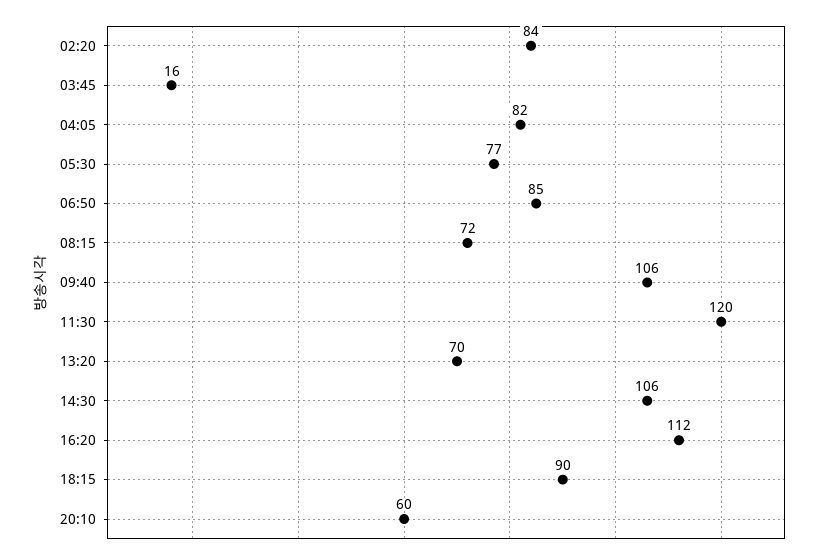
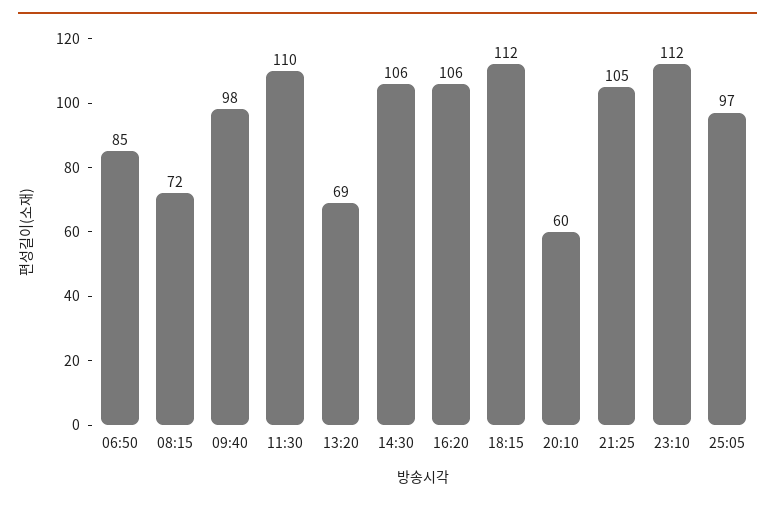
02:20: 84 -> none
03:45: 16 -> none
04:05: 82 -> none
05:30: 77 -> none
09:40: 106 -> 98
11:30: 120 -> 110
13:20: 70 -> 69
16:20: 112 -> 106
18:15: 90 -> 112
21:25: none -> 105
23:10: none -> 112
25:05: none -> 97

